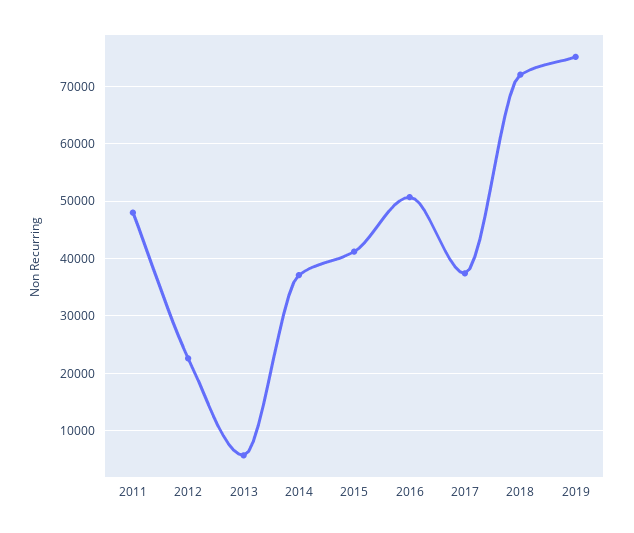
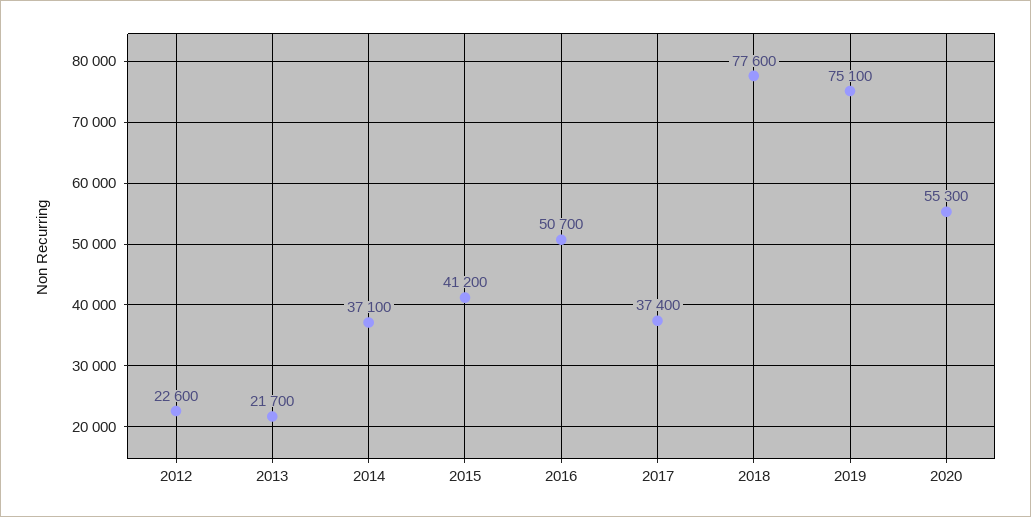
2011: 48000 -> none
2013: 6000 -> 21700
2018: 72000 -> 77600
2020: none -> 55300

